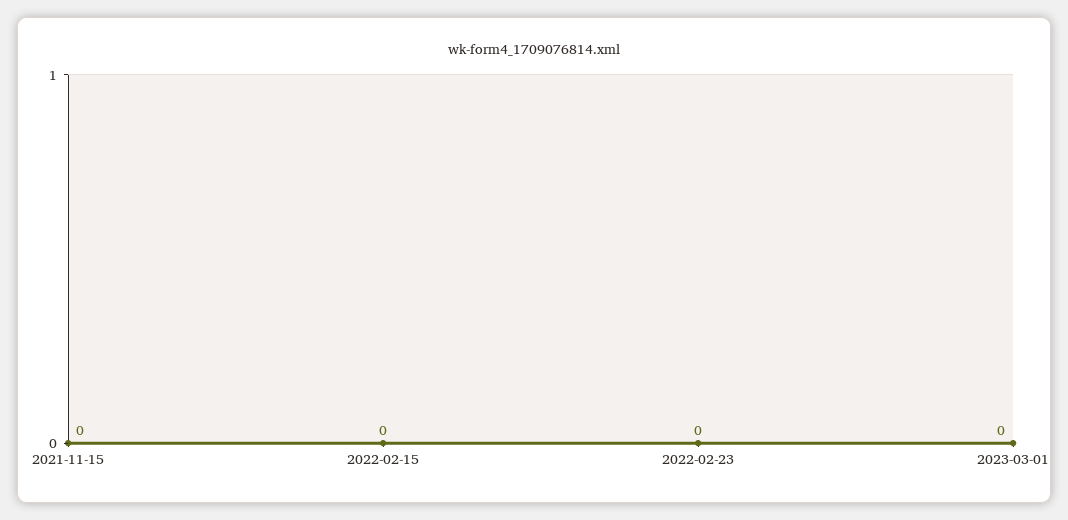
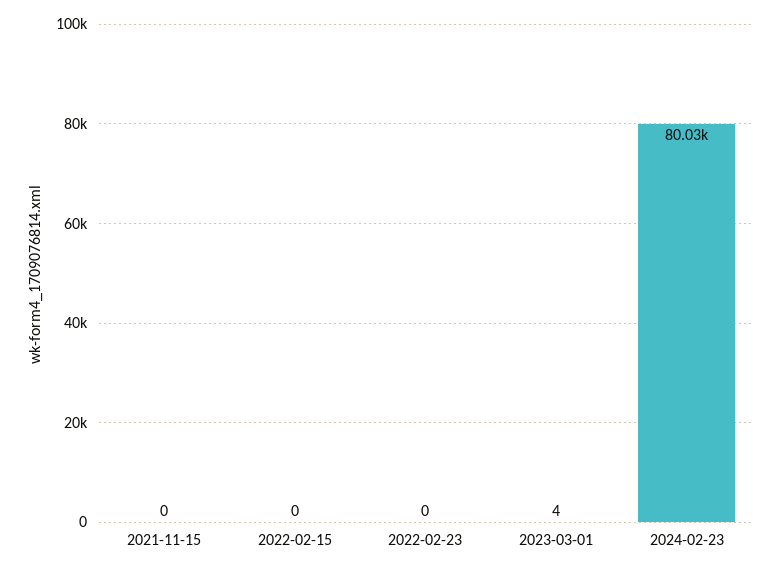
2023-03-01: 0 -> 4
2024-02-23: none -> 80030

